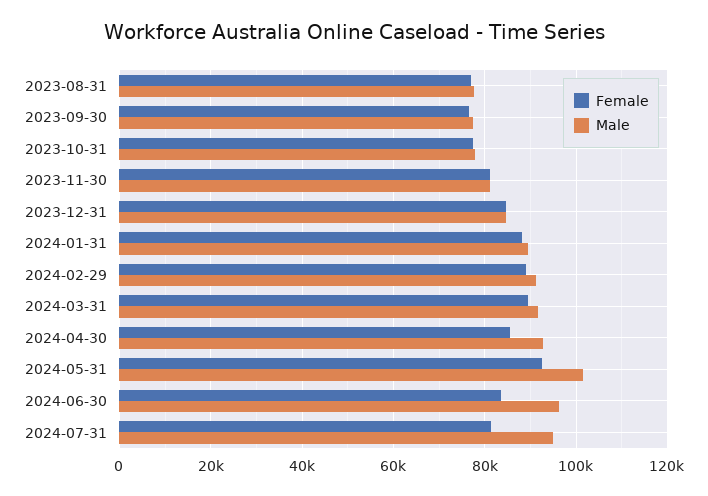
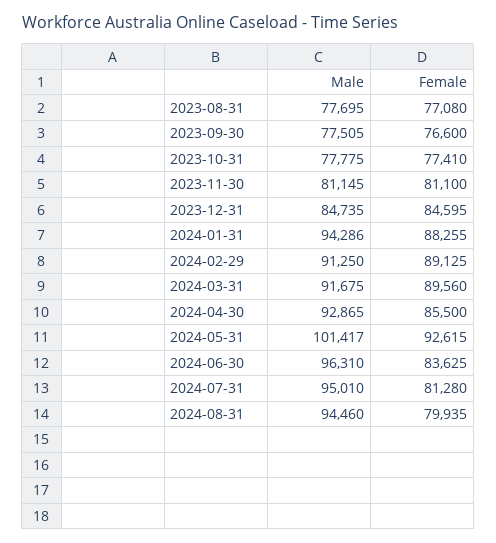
Male, 2024-01-31: 90000 -> 94286
Male, 2024-08-31: none -> 94460
Female, 2024-08-31: none -> 79935

